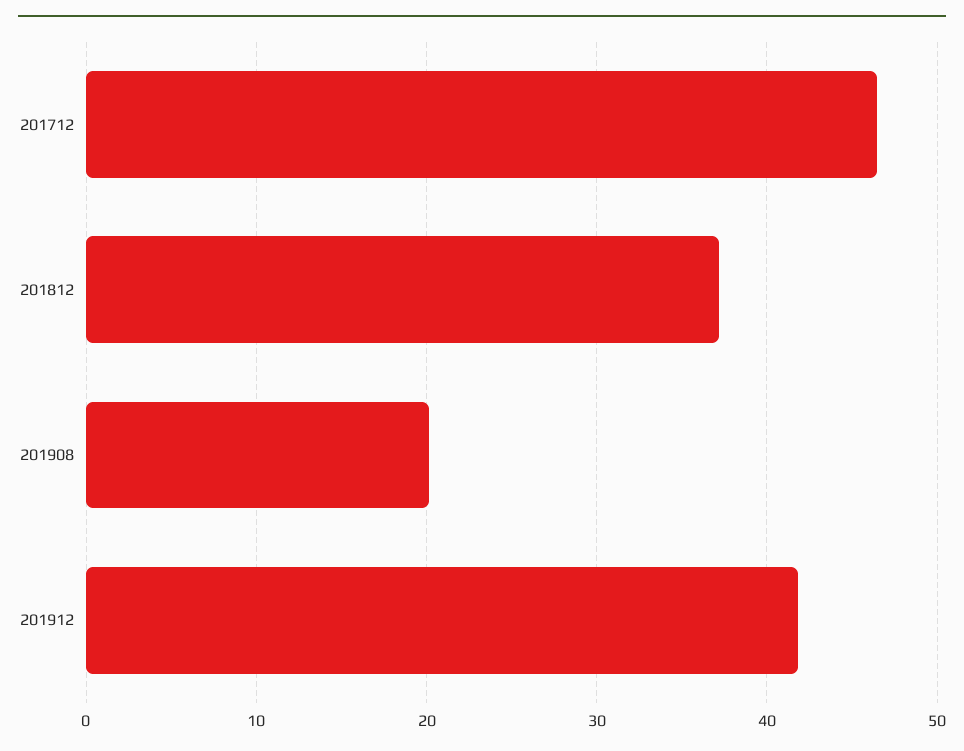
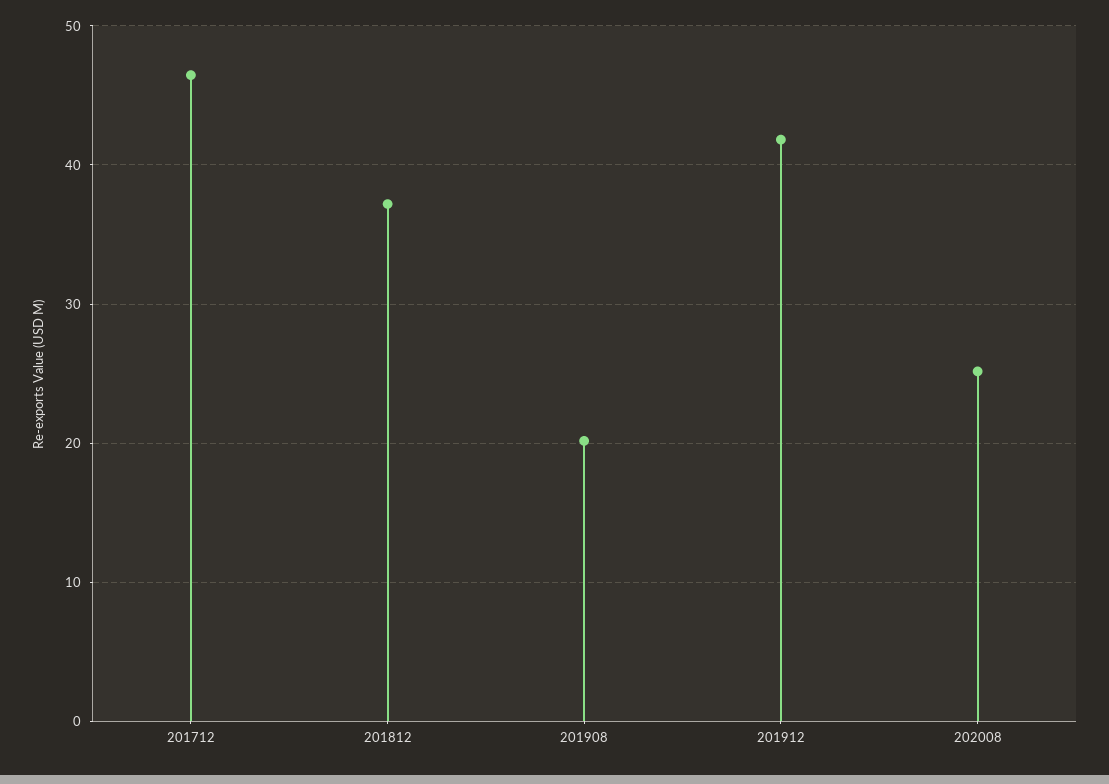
202008: none -> 25

